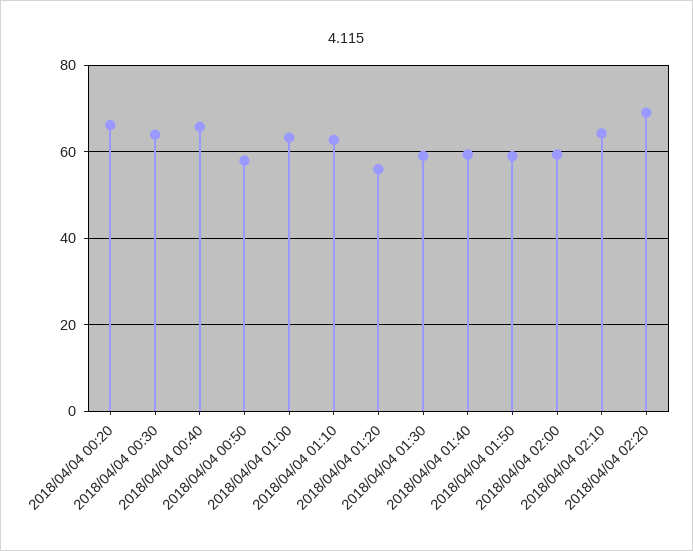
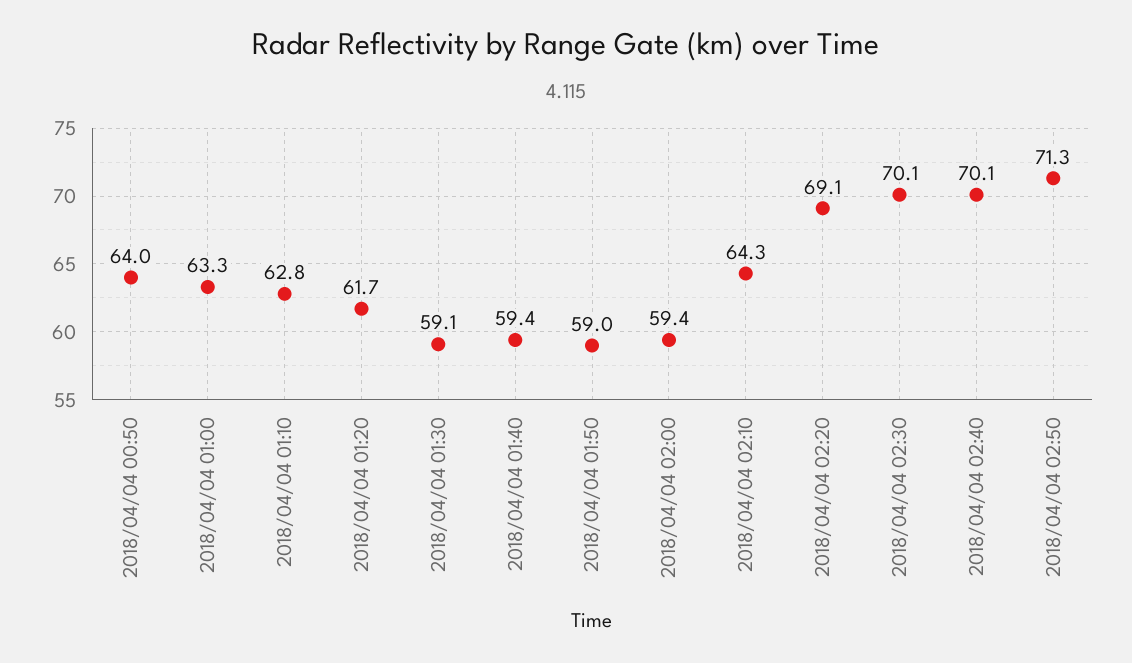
2018/04/04 00:20: 66 -> none
2018/04/04 00:30: 64 -> none
2018/04/04 00:40: 66 -> none
2018/04/04 00:50: 58 -> 64
2018/04/04 01:20: 56 -> 61.7
2018/04/04 02:30: none -> 70.1
2018/04/04 02:40: none -> 70.1
2018/04/04 02:50: none -> 71.3

